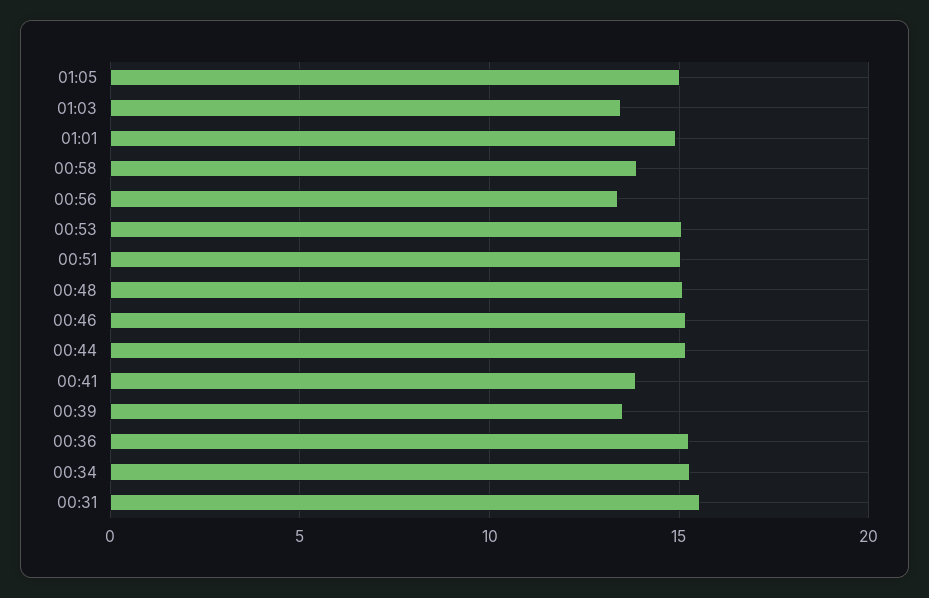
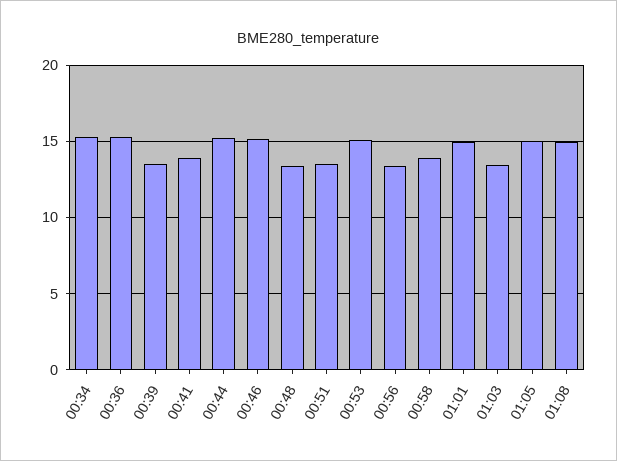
00:51: 15 -> 13.5
00:48: 15 -> 13.5
00:31: 15.5 -> none
01:08: none -> 15

